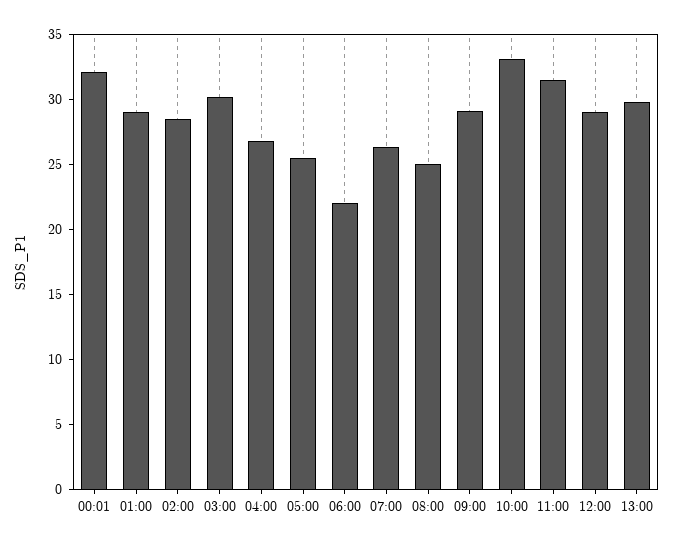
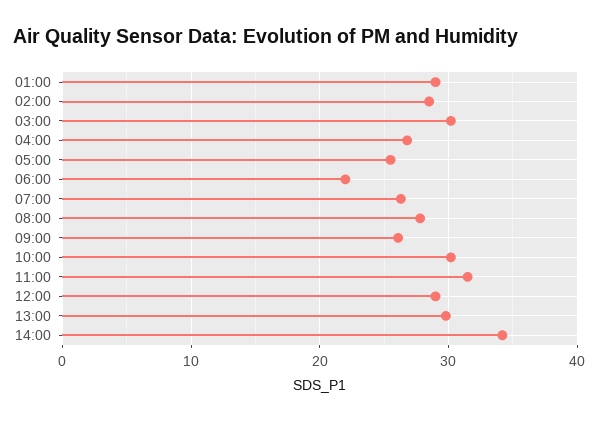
00:01: 32 -> none
08:00: 25 -> 28
09:00: 29 -> 26
10:00: 33 -> 30
14:00: none -> 34

